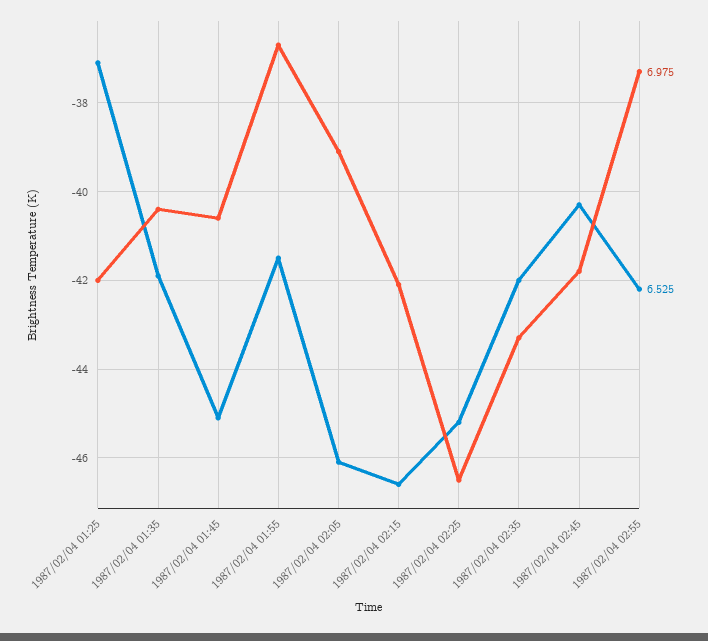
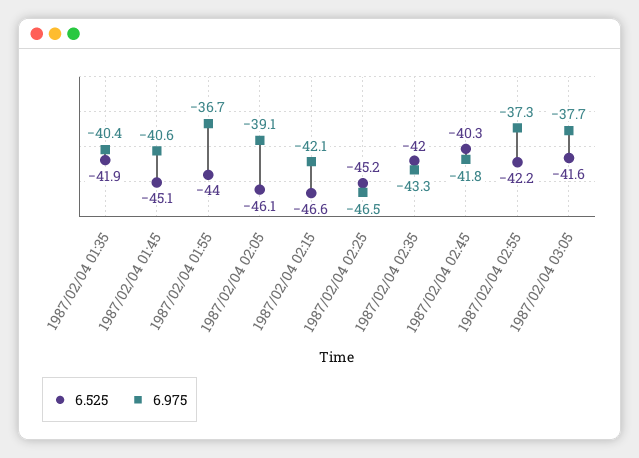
6.975, 1987/02/04 01:25: -42 -> none
6.525, 1987/02/04 01:25: -37 -> none
6.525, 1987/02/04 01:55: -41.5 -> -44
6.525, 1987/02/04 03:05: none -> -41.6
6.975, 1987/02/04 03:05: none -> -37.7

